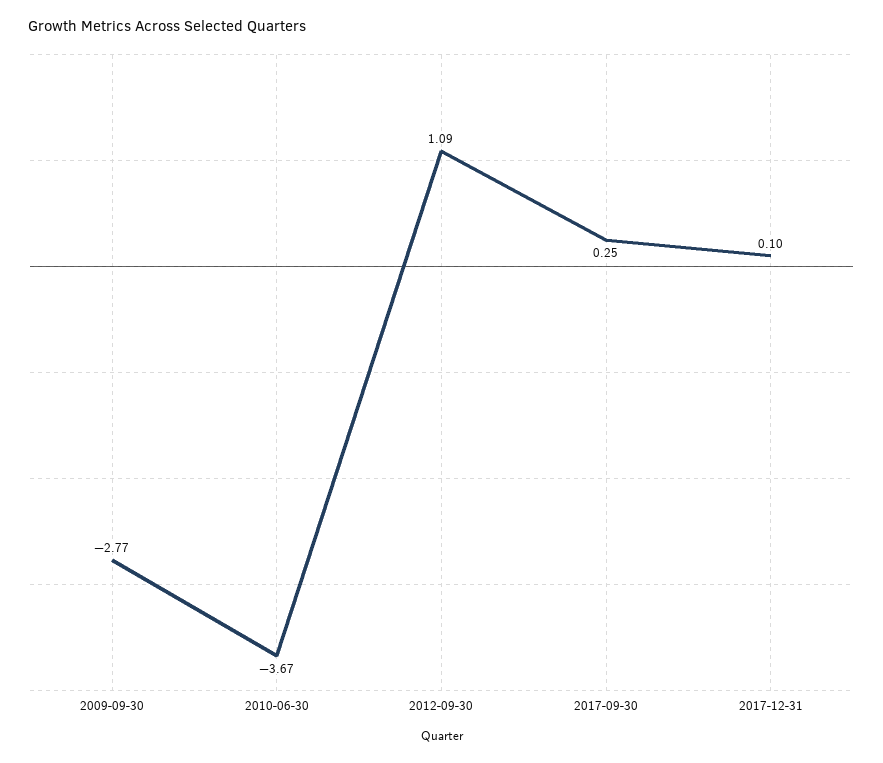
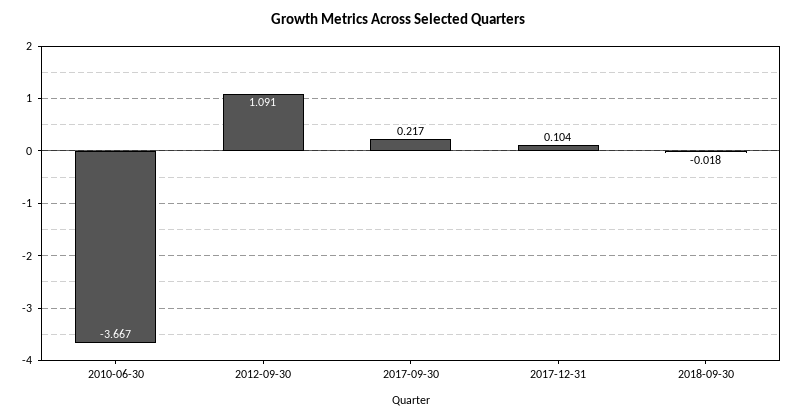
2009-09-30: -2.77 -> none
2017-09-30: 0.25 -> 0.217
2018-09-30: none -> -0.018

